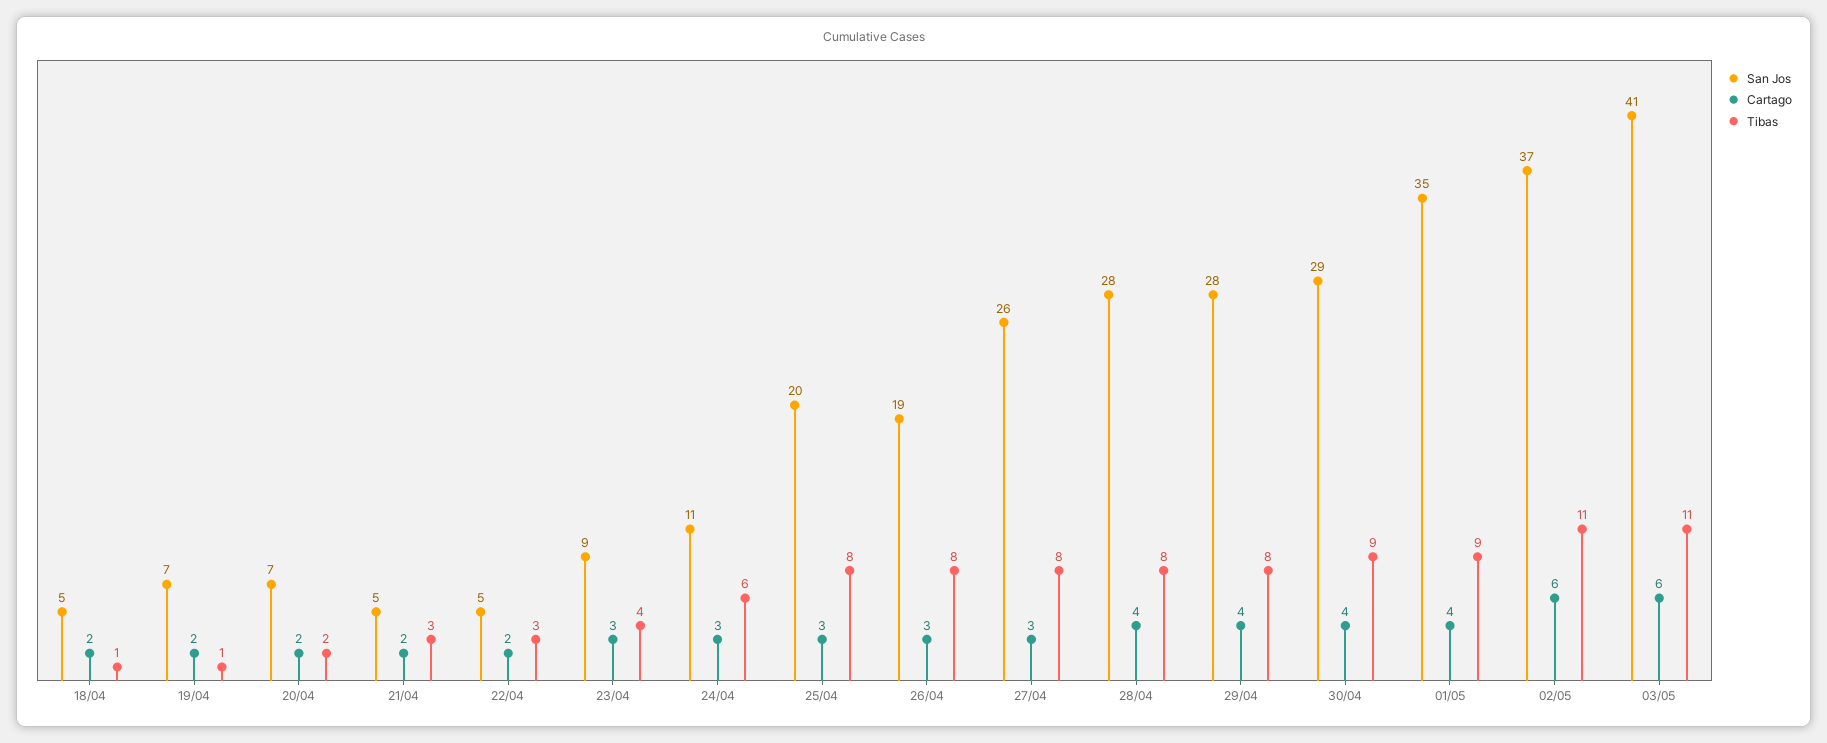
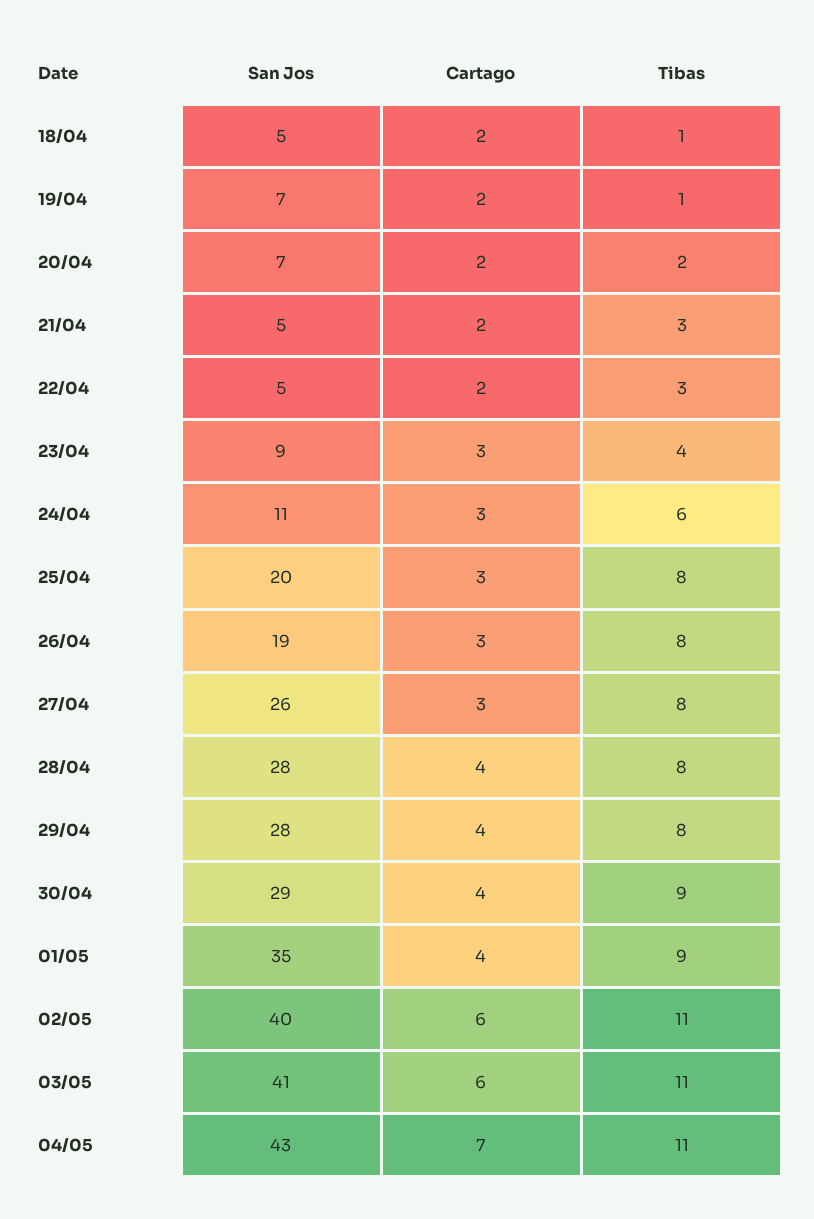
San Jos, 02/05: 37 -> 40
San Jos, 04/05: none -> 43
Cartago, 04/05: none -> 7
Tibas, 04/05: none -> 11

